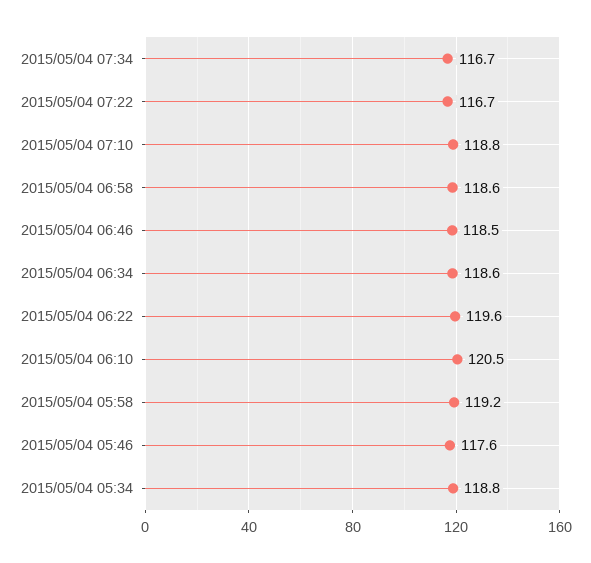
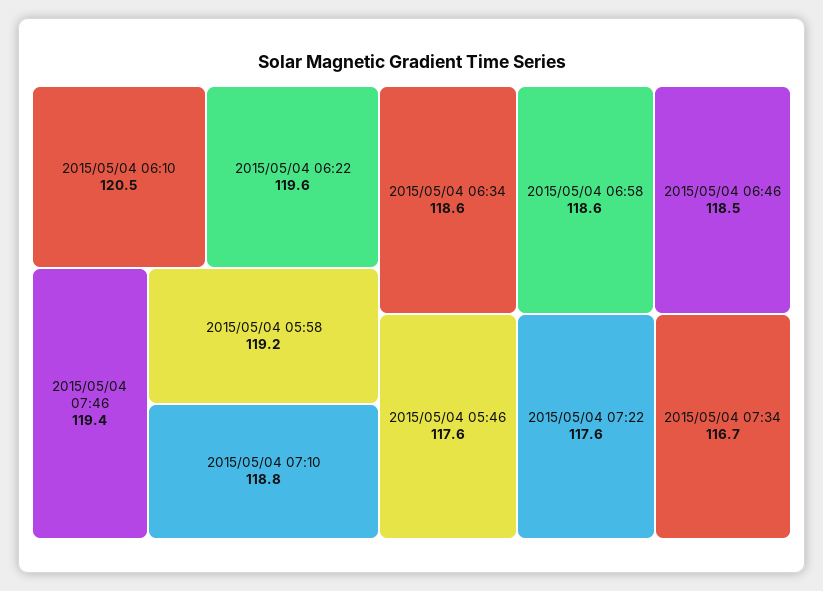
2015/05/04 07:22: 116.7 -> 117.6
2015/05/04 05:34: 118.8 -> none
2015/05/04 07:46: none -> 119.4

